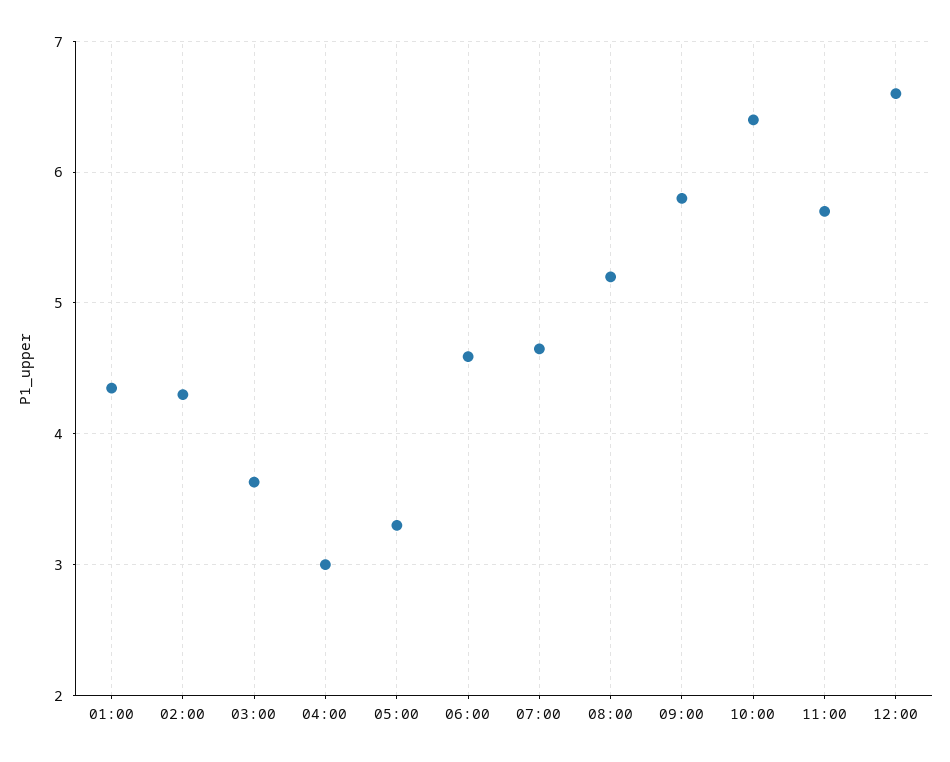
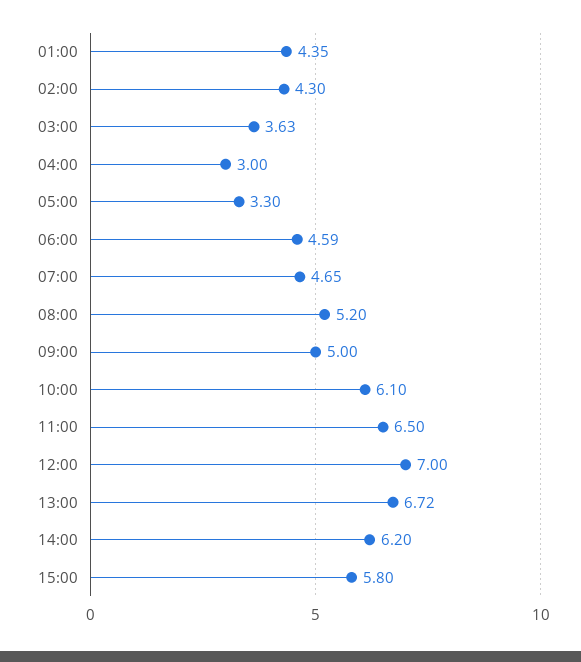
09:00: 5.8 -> 5
10:00: 6.4 -> 6.1
11:00: 5.7 -> 6.5
12:00: 6.6 -> 7
13:00: none -> 6.72
14:00: none -> 6.2
15:00: none -> 5.8

